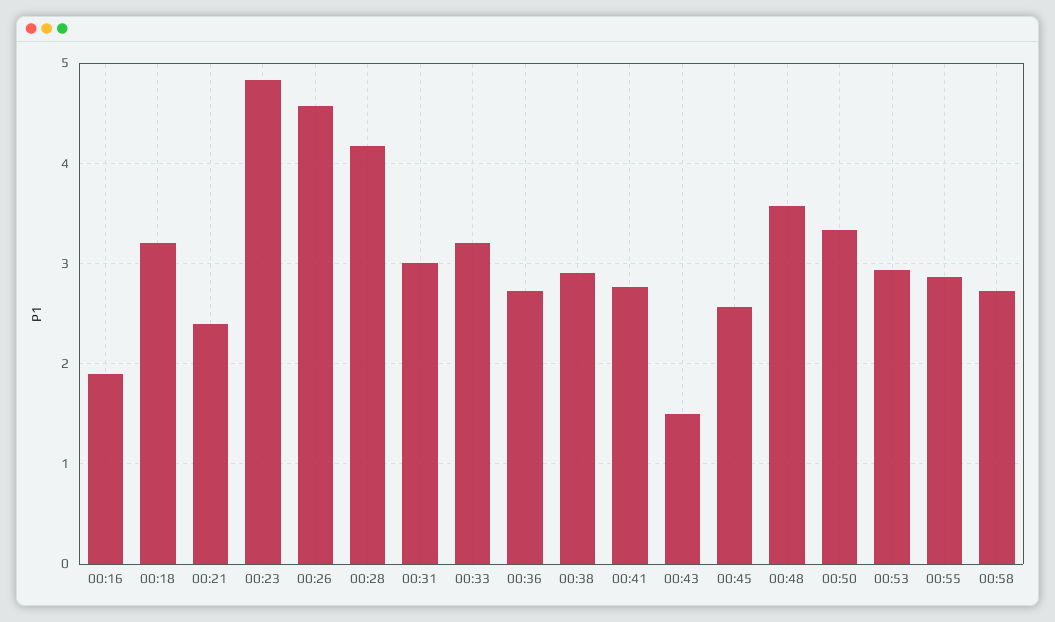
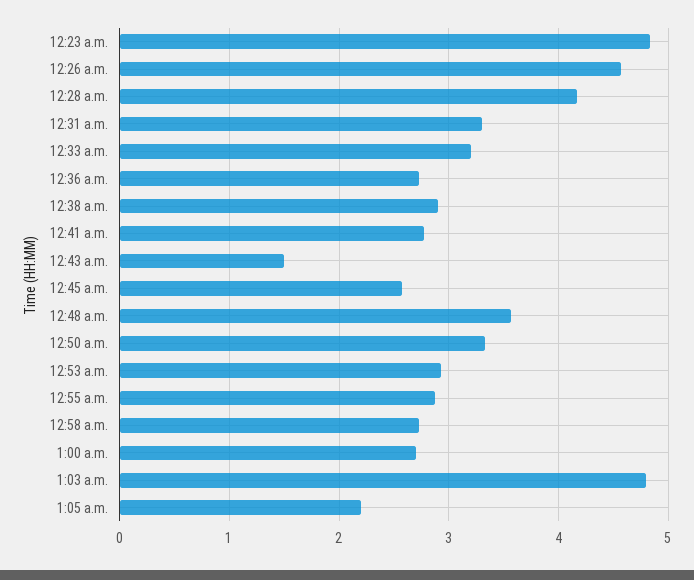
00:16: 1.9 -> none
00:18: 3.2 -> none
00:21: 2.4 -> none
00:31: 3 -> 3.3
1:00 a.m.: none -> 2.7
1:03 a.m.: none -> 4.8
1:05 a.m.: none -> 2.2

